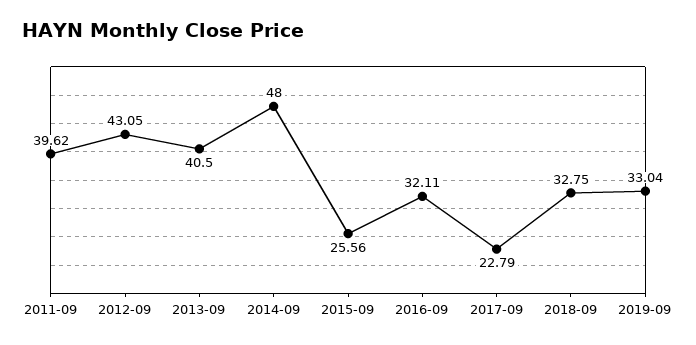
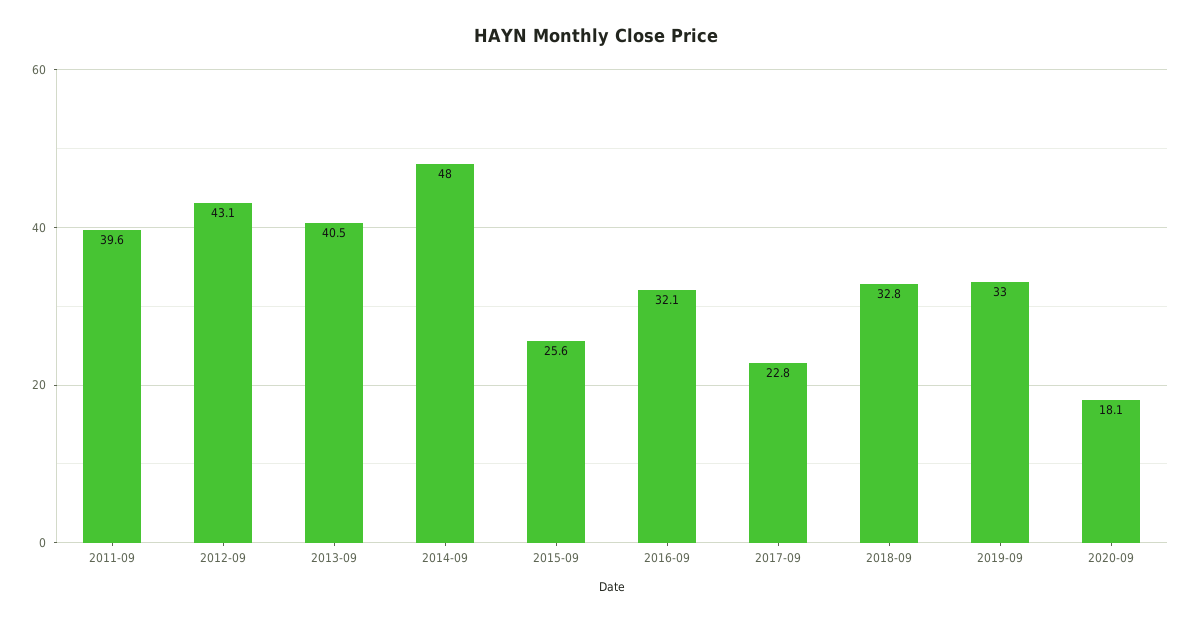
2020-09: none -> 18.1

